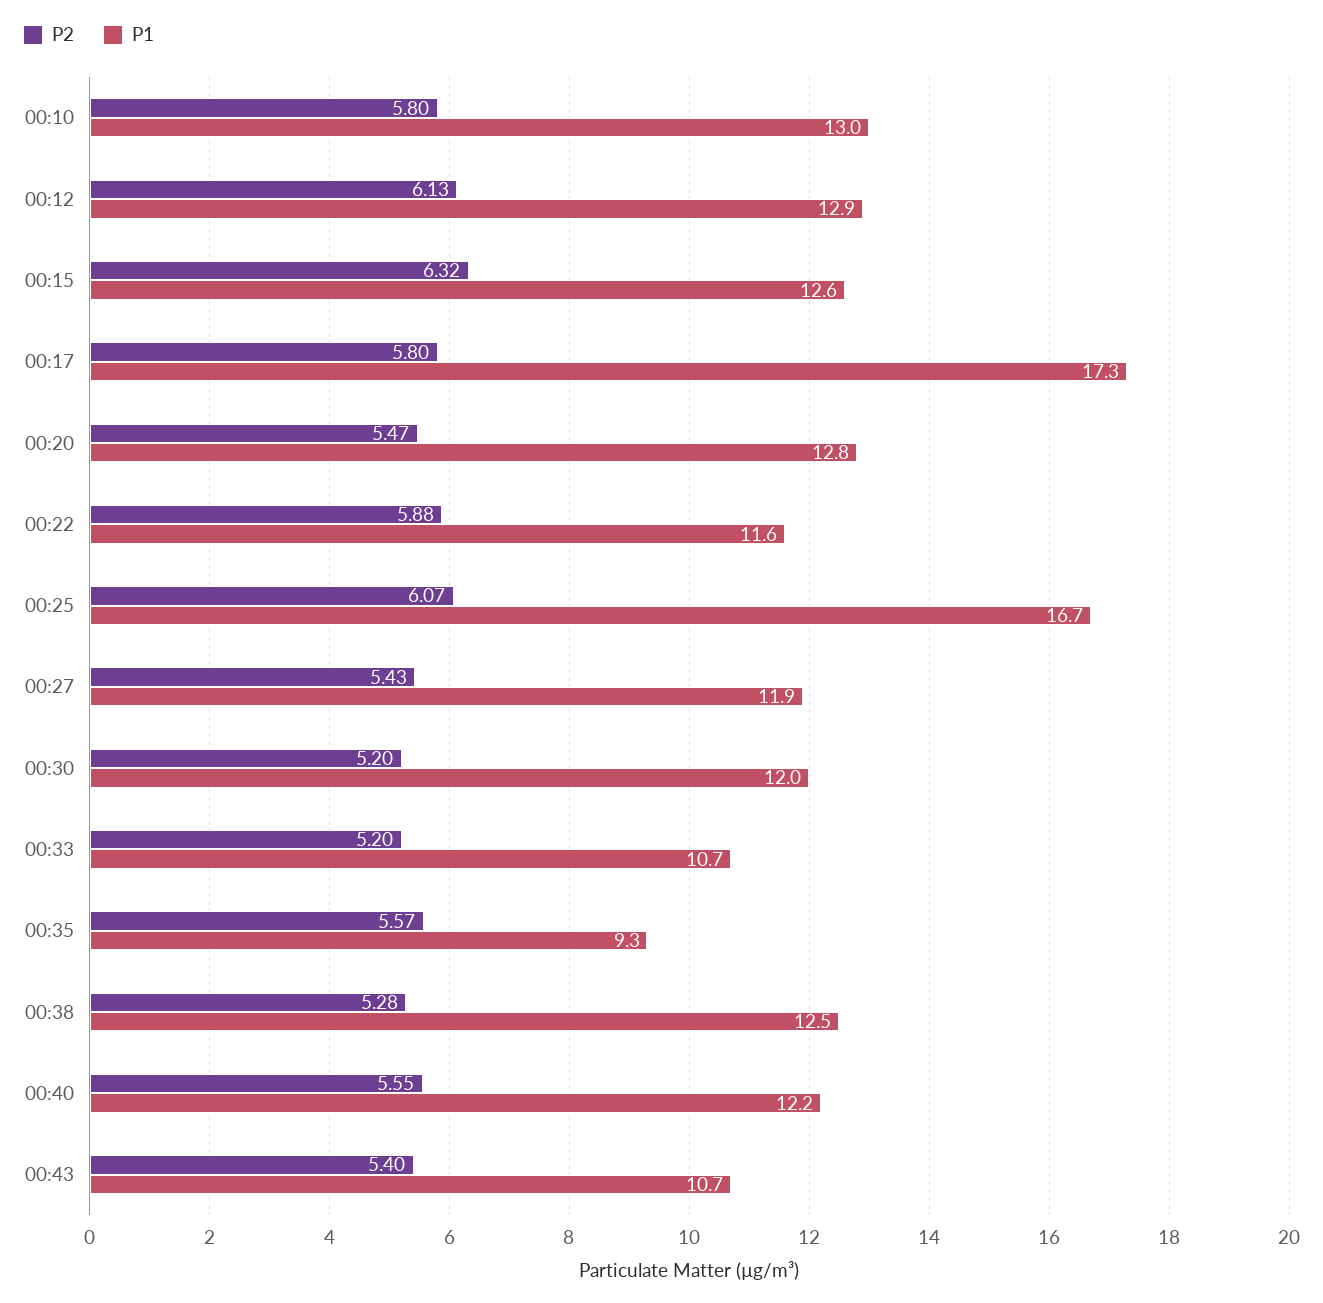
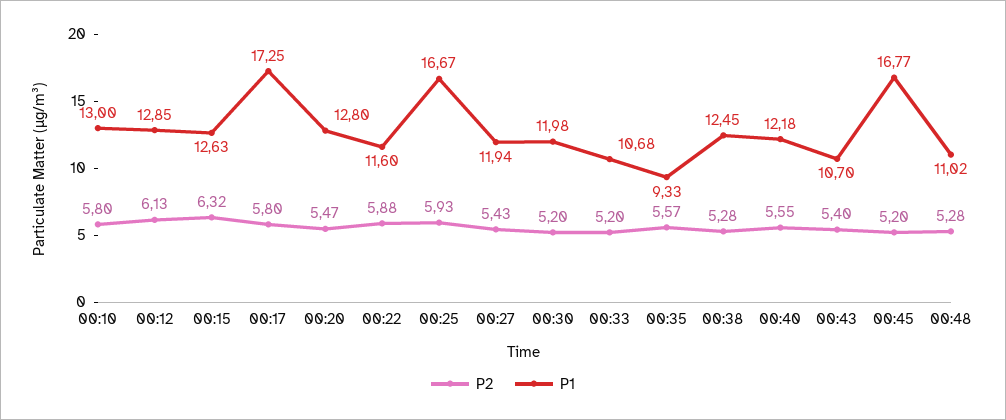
P2, 00:25: 6.07 -> 5.93
P2, 00:45: none -> 5.2
P1, 00:45: none -> 16.77
P2, 00:48: none -> 5.28
P1, 00:48: none -> 11.02

